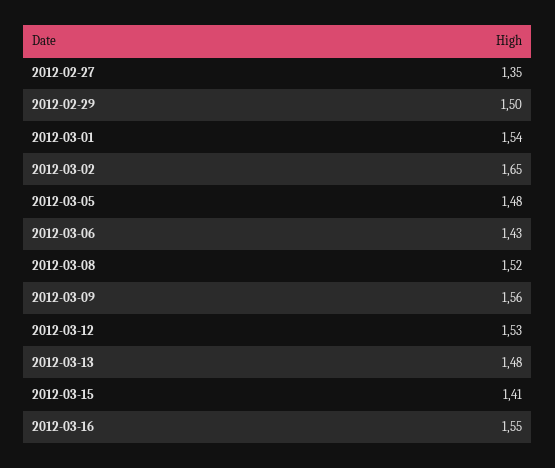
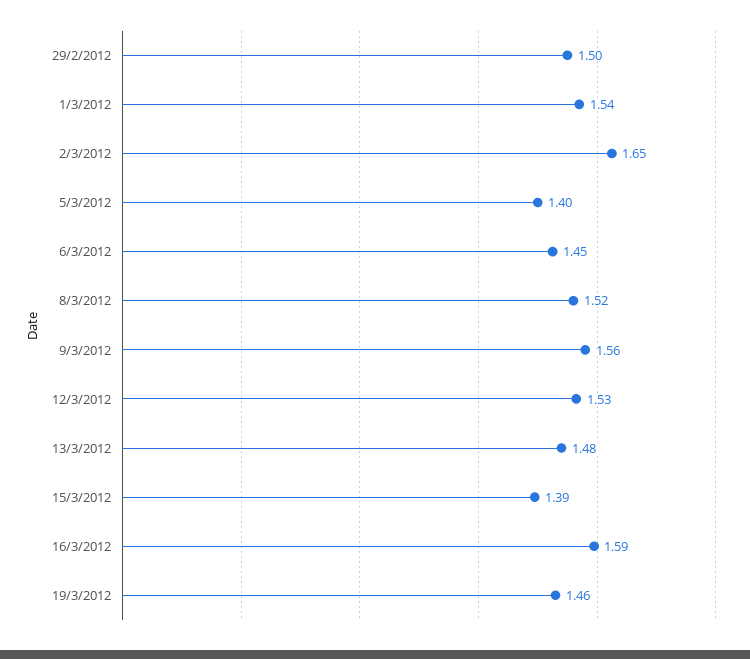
2012-02-27: 1.35 -> none
2012-03-05: 1.48 -> 1.4
2012-03-06: 1.43 -> 1.45
2012-03-15: 1.41 -> 1.39
2012-03-16: 1.55 -> 1.59
19/3/2012: none -> 1.46

